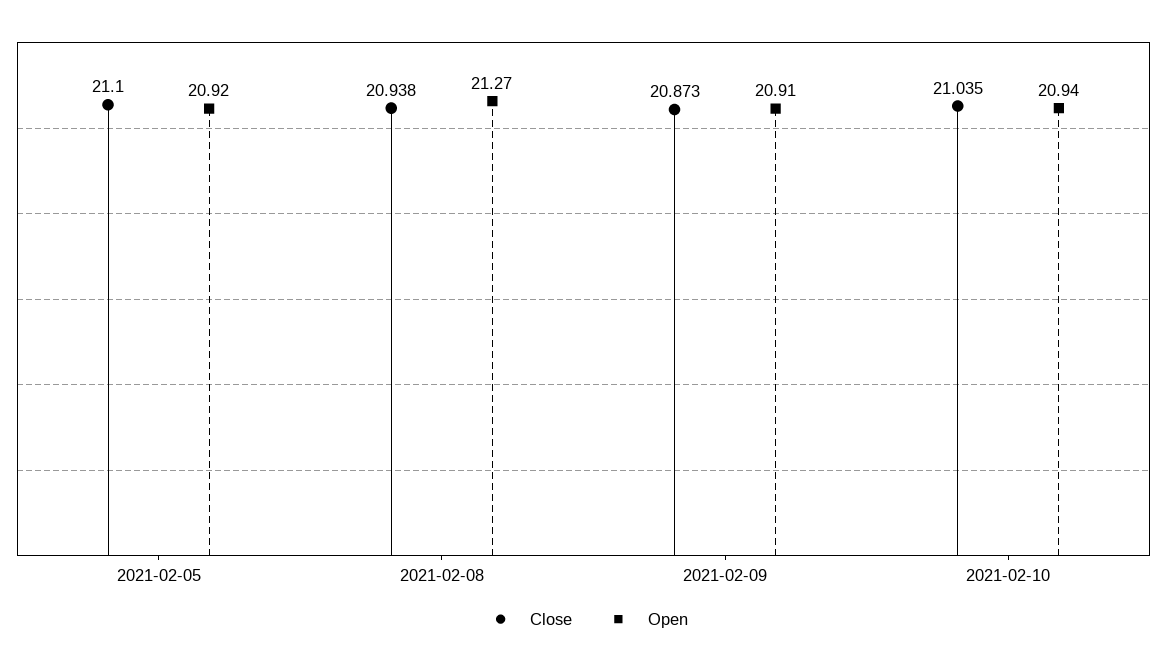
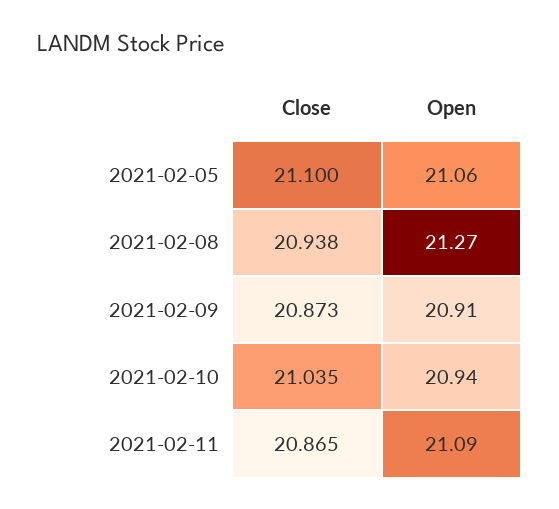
Open, 2021-02-05: 20.92 -> 21.06
Close, 2021-02-11: none -> 20.865
Open, 2021-02-11: none -> 21.09

